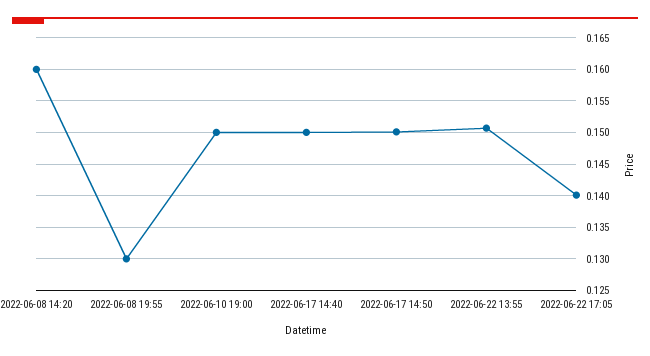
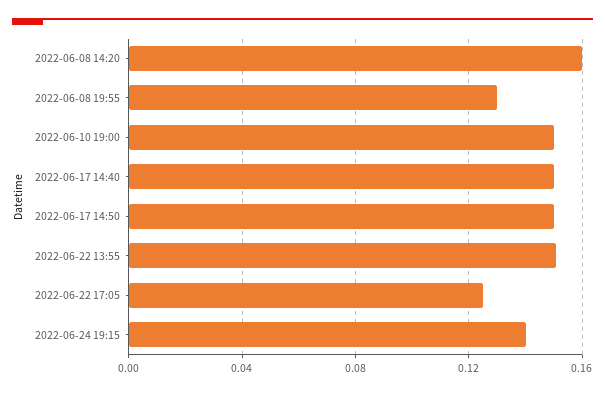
2022-06-22 17:05: 0.14 -> 0.125
2022-06-24 19:15: none -> 0.14

